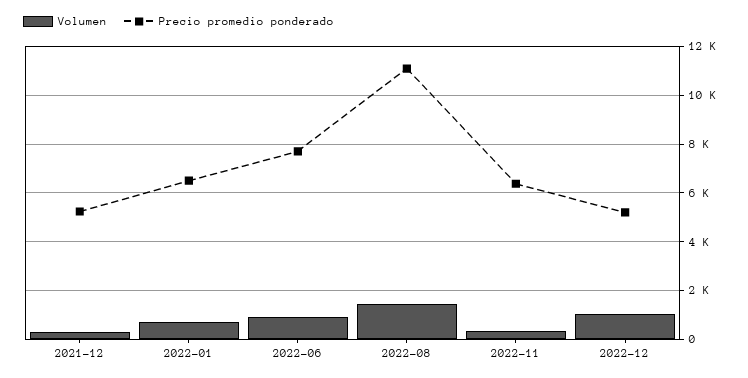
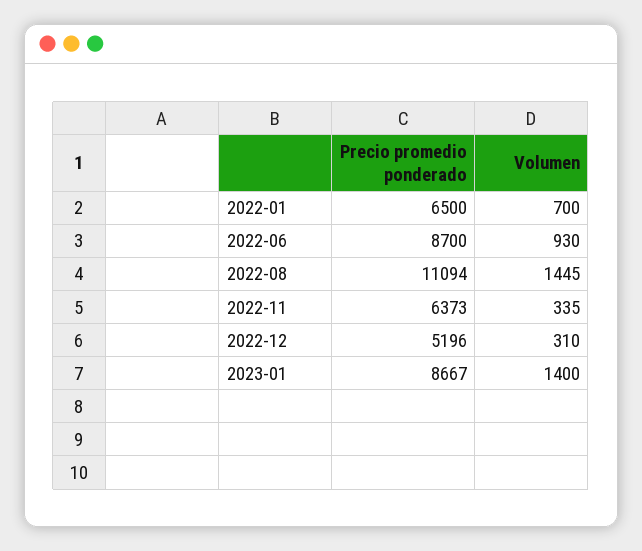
Volumen, 2021-12: 250 -> none
Precio promedio ponderado, 2021-12: 5250 -> none
Precio promedio ponderado, 2022-06: 7750 -> 8700
Volumen, 2022-12: 1000 -> 310
Precio promedio ponderado, 2023-01: none -> 8667
Volumen, 2023-01: none -> 1400

